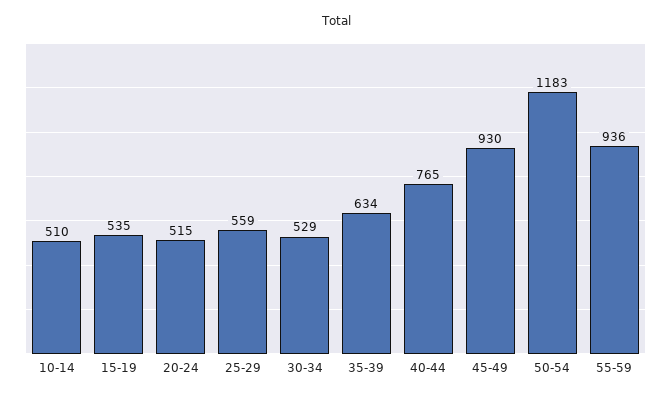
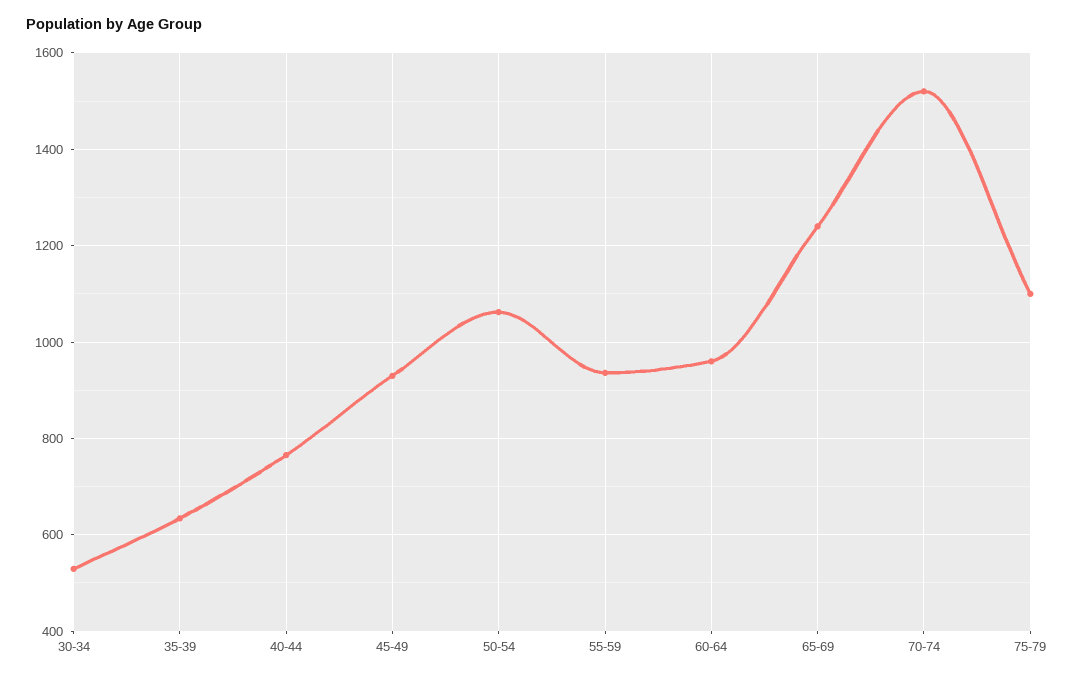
10-14: 510 -> none
15-19: 535 -> none
20-24: 515 -> none
25-29: 559 -> none
50-54: 1183 -> 1060
60-64: none -> 960
65-69: none -> 1240
70-74: none -> 1520
75-79: none -> 1100

